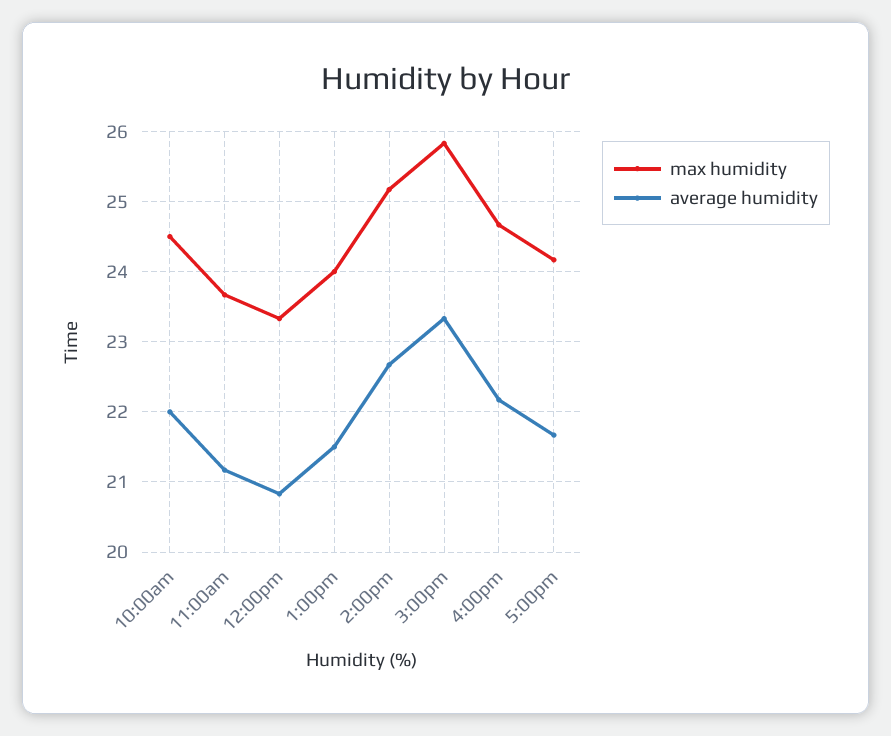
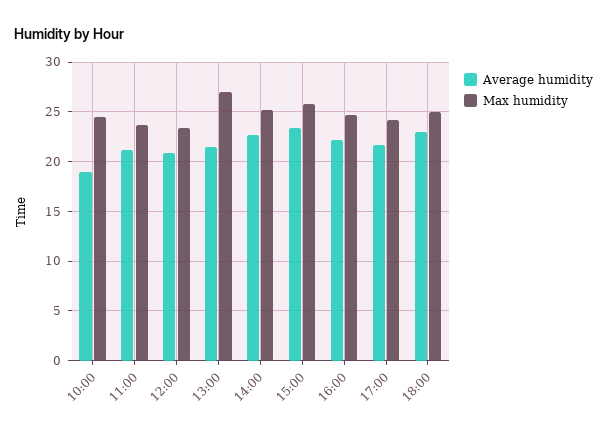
average humidity, 10:00am: 22 -> 19
max humidity, 1:00pm: 24 -> 27
average humidity, 18:00: none -> 23
max humidity, 18:00: none -> 25

